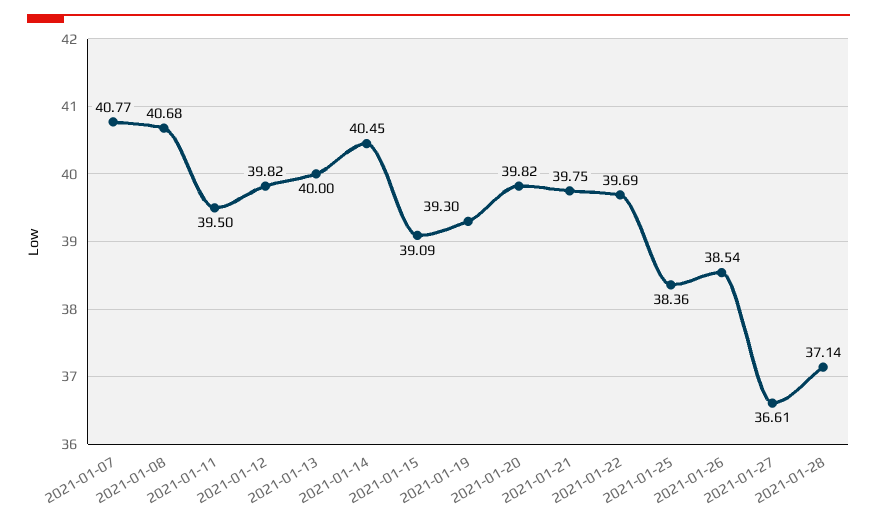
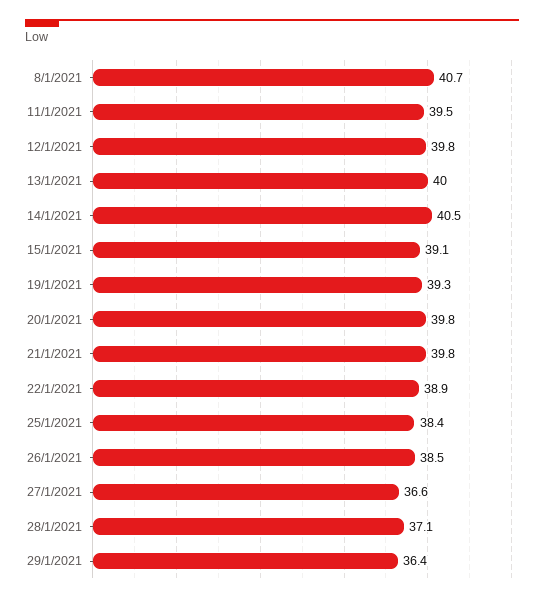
2021-01-07: 40.77 -> none
2021-01-22: 39.69 -> 38.9
29/1/2021: none -> 36.4

